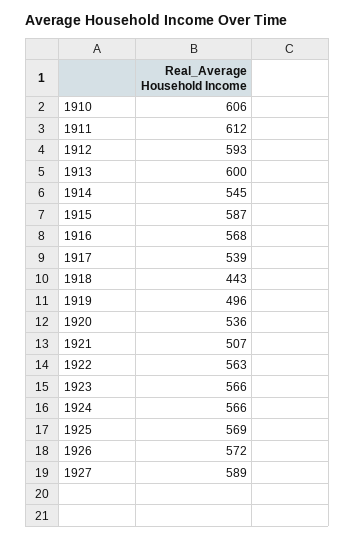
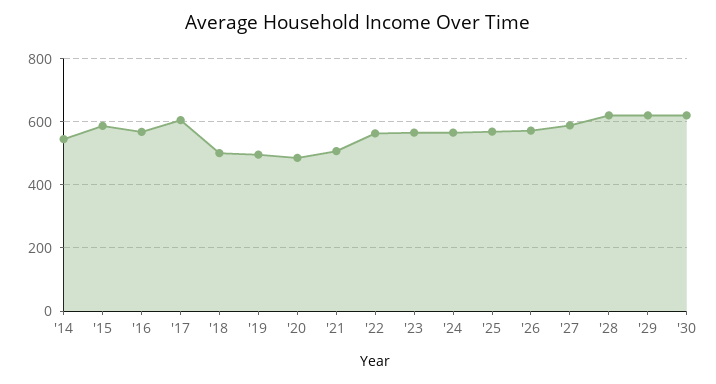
1910: 606 -> none
1911: 612 -> none
1912: 593 -> none
1913: 600 -> none
1917: 539 -> 600
1918: 443 -> 500
1920: 536 -> 480
'28: none -> 620
'29: none -> 620
'30: none -> 620

